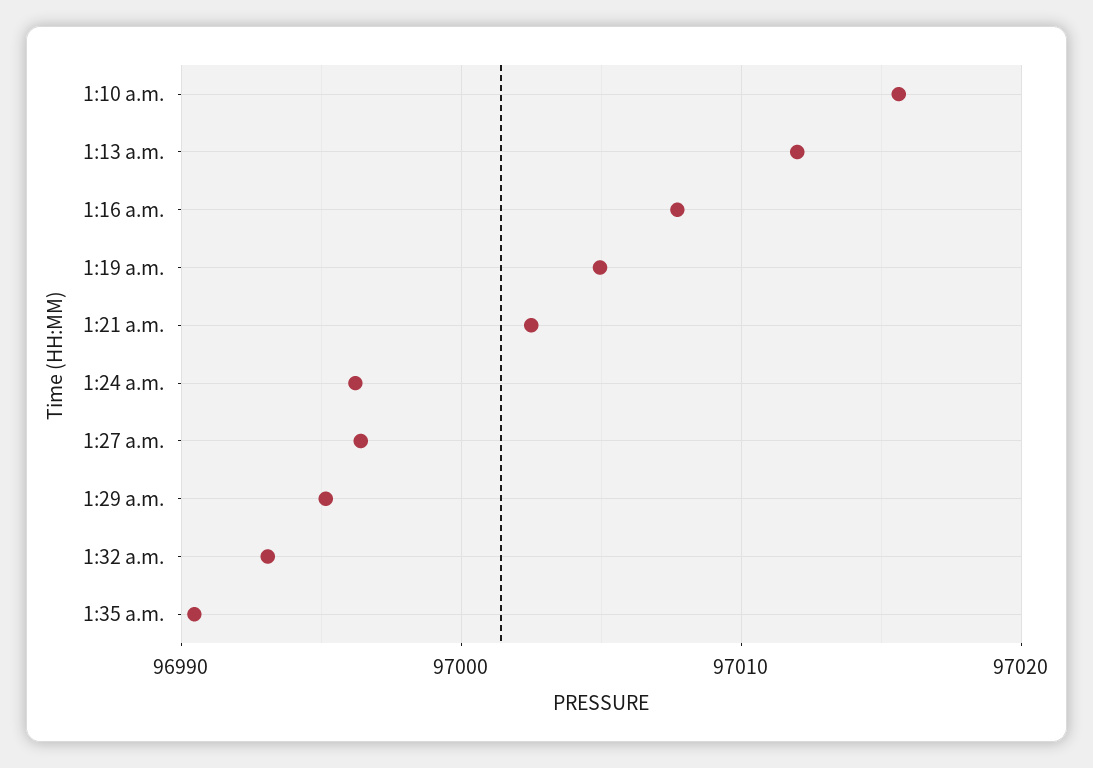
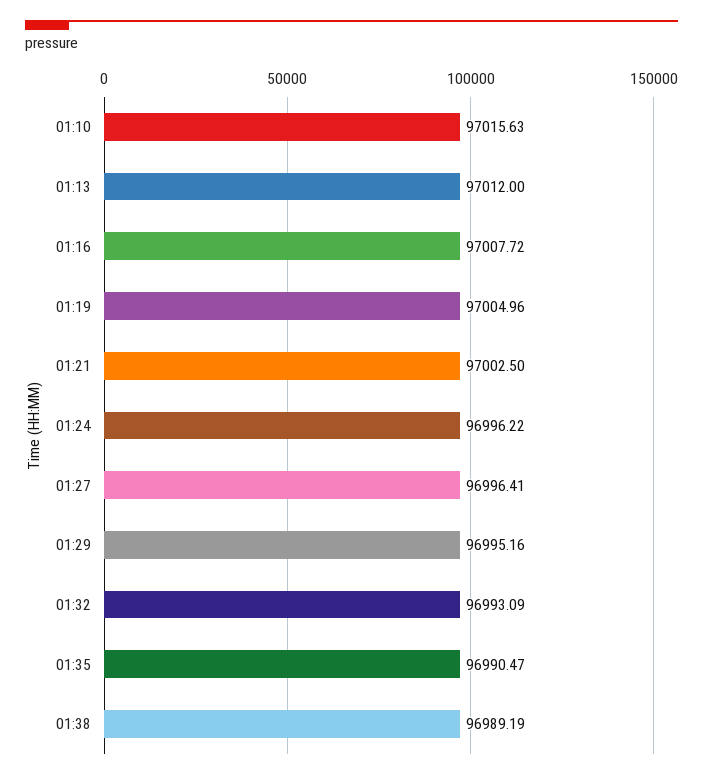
01:38: none -> 96989.19

